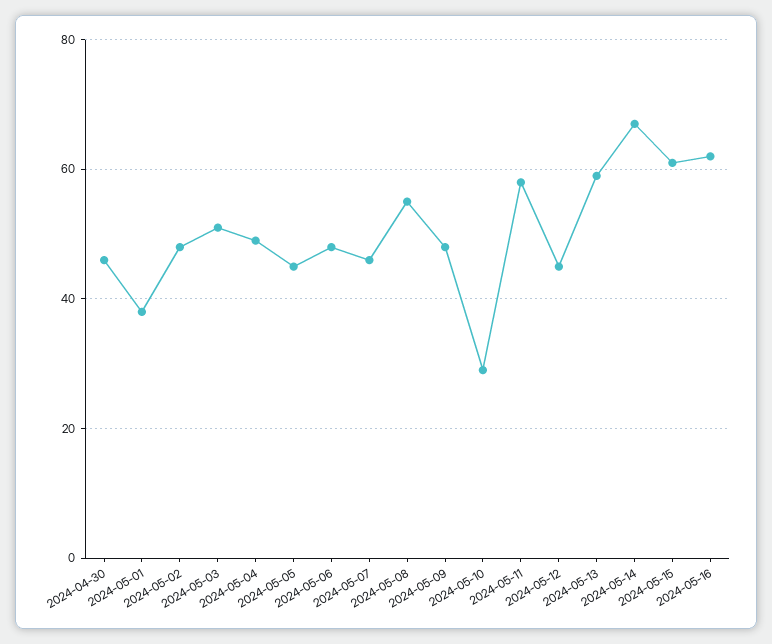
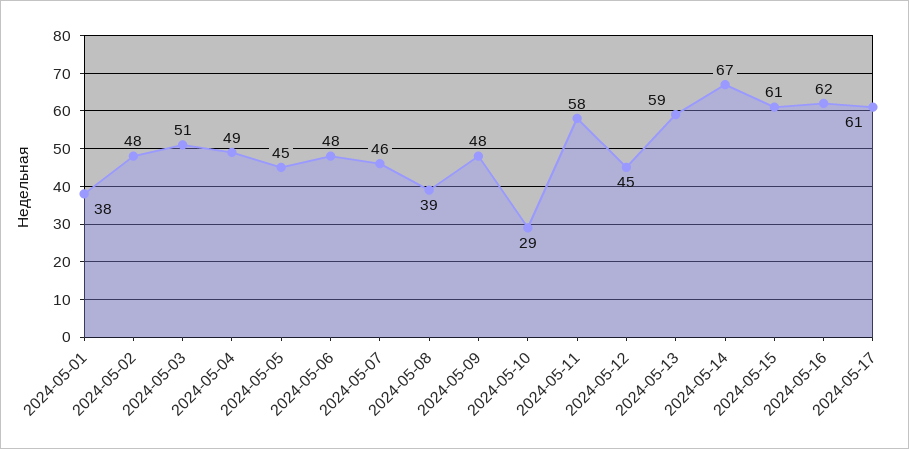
2024-04-30: 45 -> none
2024-05-08: 55 -> 39
2024-05-17: none -> 61

